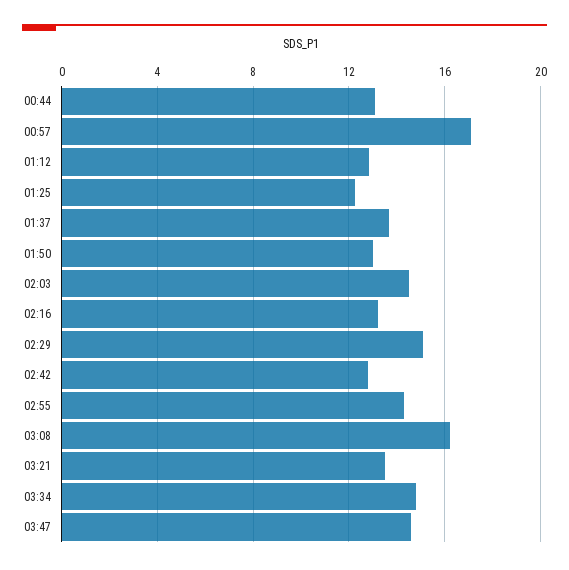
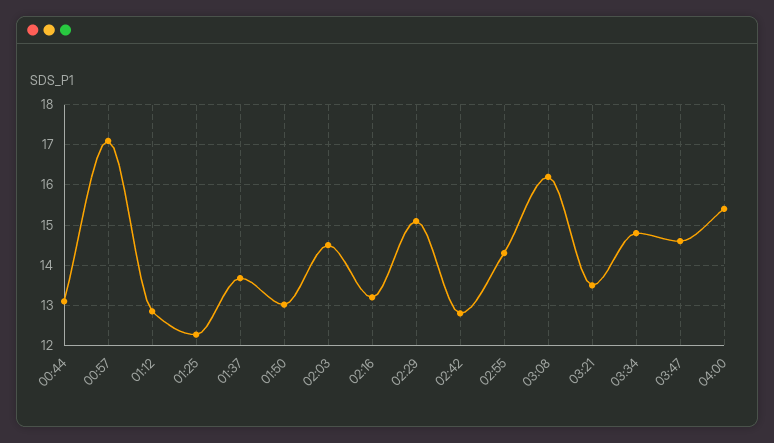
04:00: none -> 15.4

